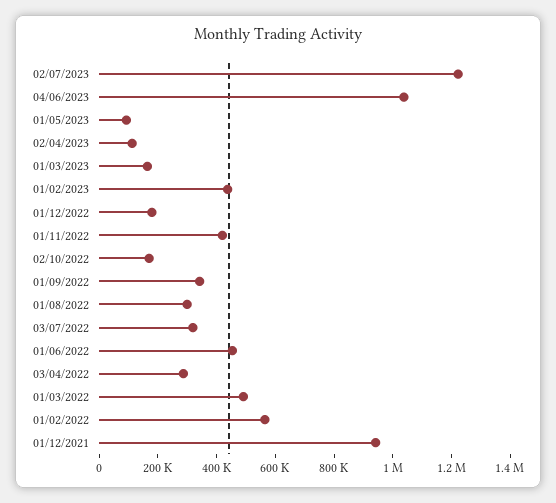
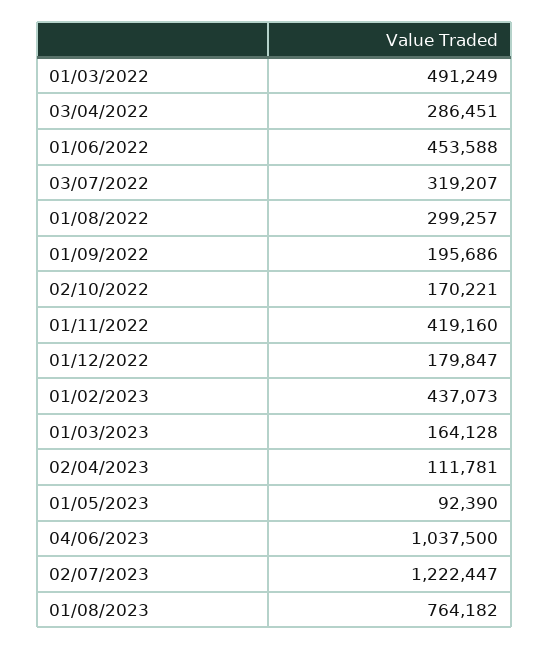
01/09/2022: 350000 -> 195686
01/02/2022: 550000 -> none
01/12/2021: 950000 -> none
01/08/2023: none -> 764182

